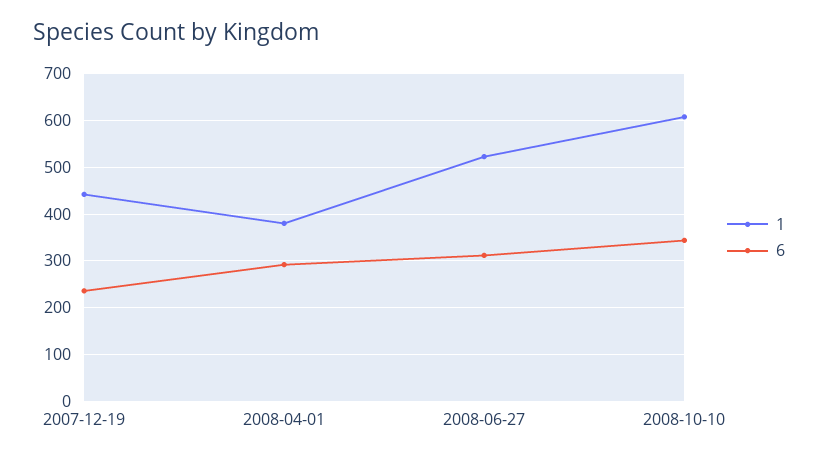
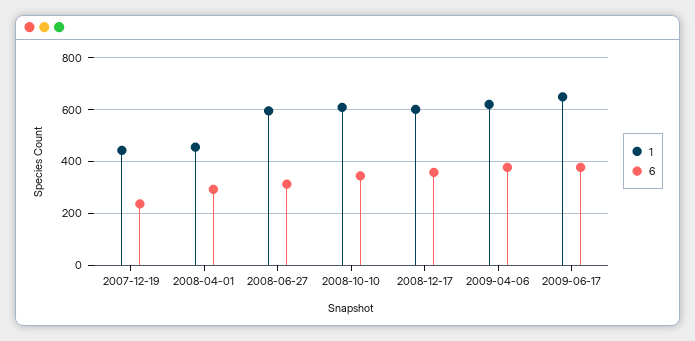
1, 2008-04-01: 380 -> 450
1, 2008-06-27: 520 -> 600
1, 2008-12-17: none -> 600
6, 2008-12-17: none -> 350
1, 2009-04-06: none -> 625
6, 2009-04-06: none -> 375
1, 2009-06-17: none -> 650
6, 2009-06-17: none -> 375

